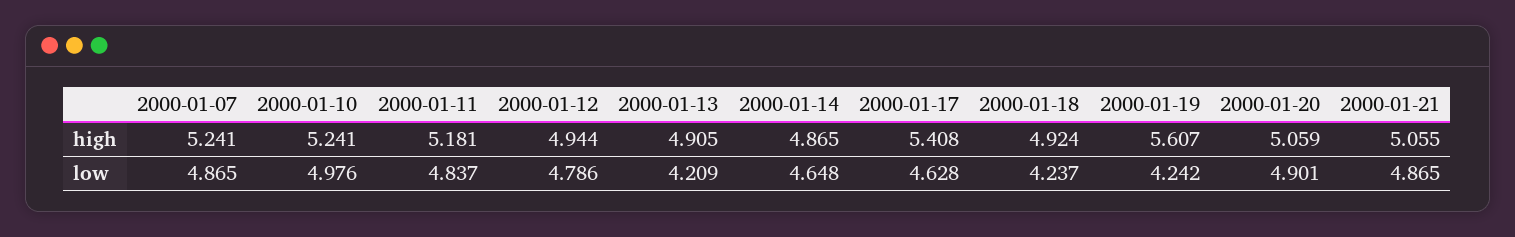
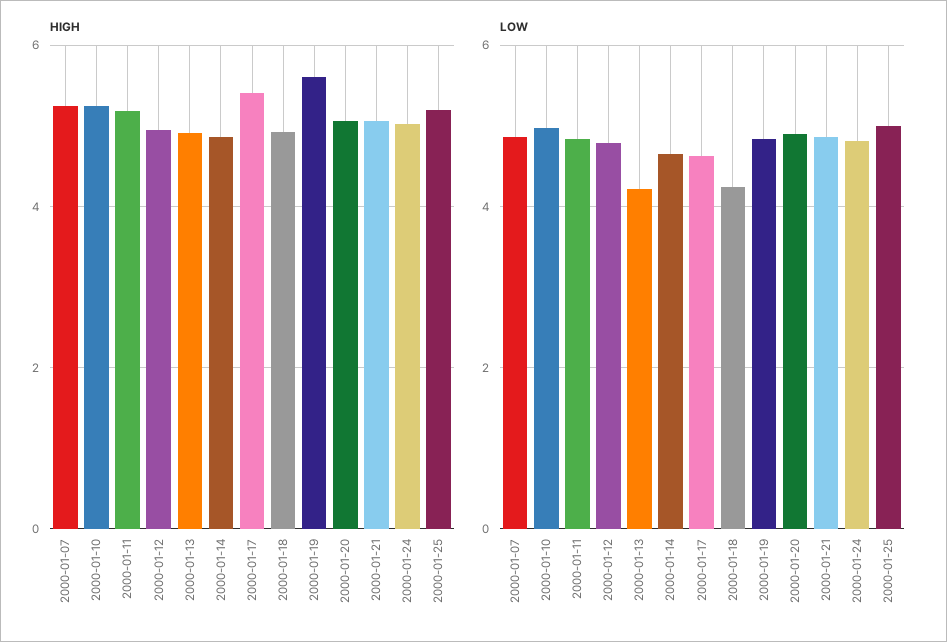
low, 2000-01-19: 4.242 -> 4.8
high, 2000-01-24: none -> 5
high, 2000-01-25: none -> 5.2
low, 2000-01-24: none -> 4.8
low, 2000-01-25: none -> 5

